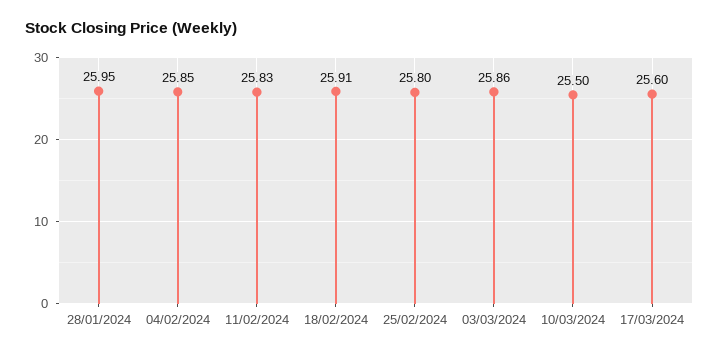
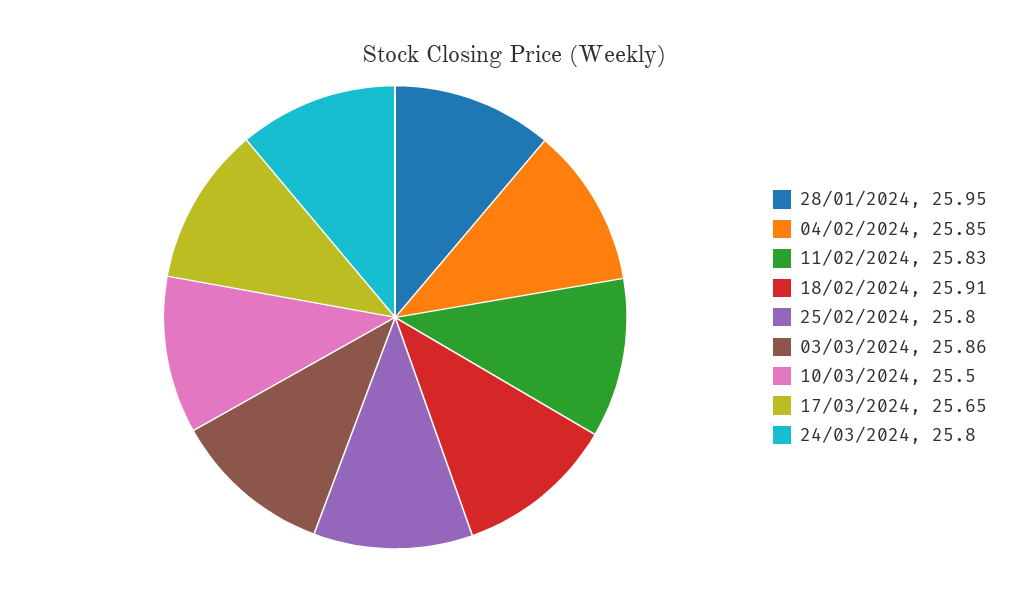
17/03/2024: 25.6 -> 25.65
24/03/2024: none -> 25.8

